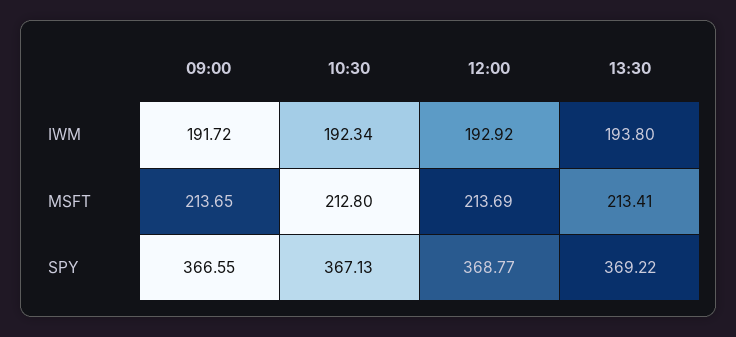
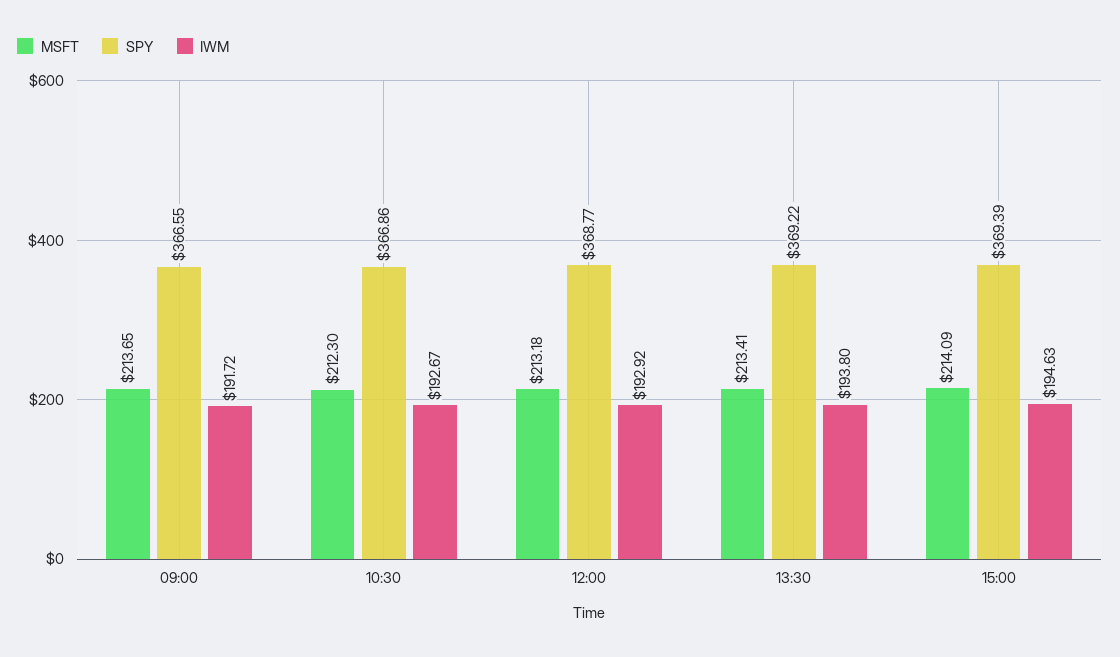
IWM, 10:30: 192.34 -> 192.67
MSFT, 10:30: 212.8 -> 212.3
MSFT, 12:00: 213.69 -> 213.18
SPY, 10:30: 367.13 -> 366.86
MSFT, 15:00: none -> 214.09
SPY, 15:00: none -> 369.39
IWM, 15:00: none -> 194.63

